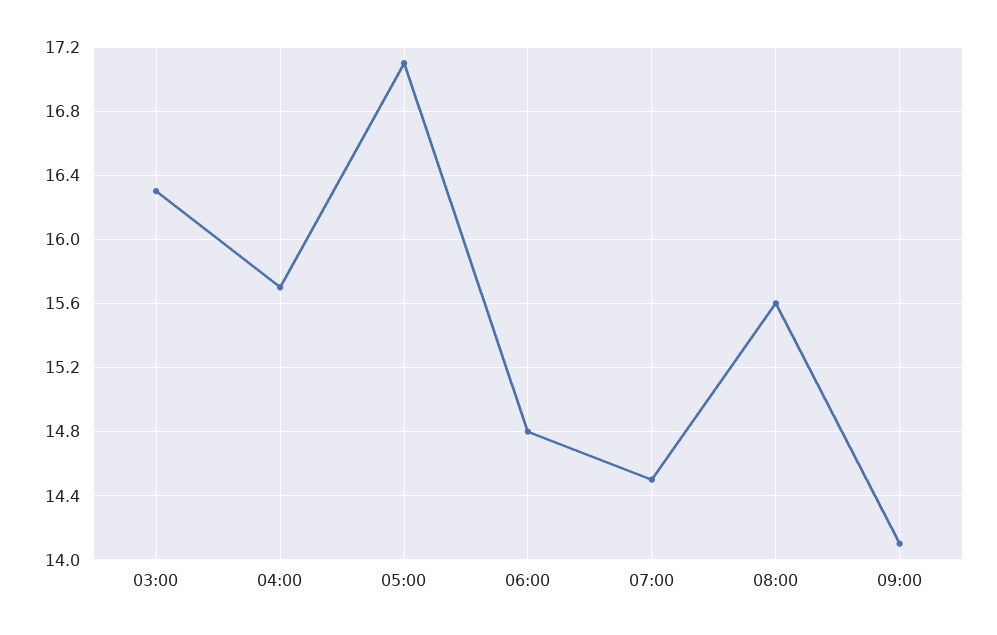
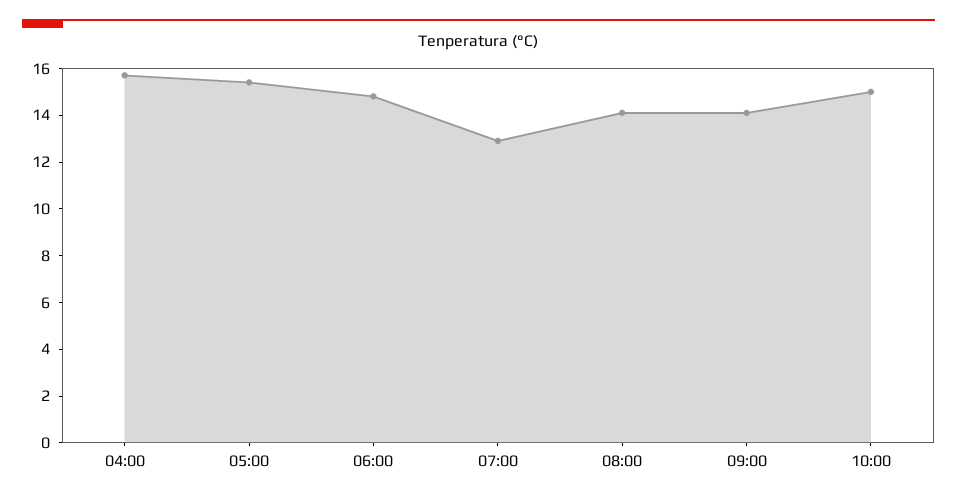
03:00: 16.3 -> none
05:00: 17.1 -> 15.5
07:00: 14.5 -> 13
08:00: 15.6 -> 14
10:00: none -> 15

